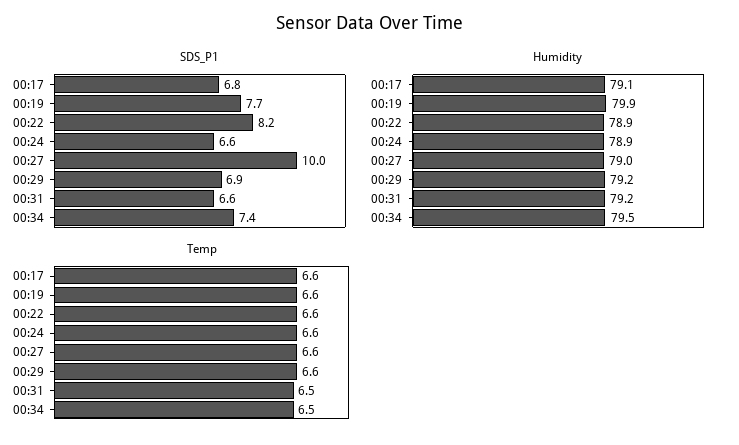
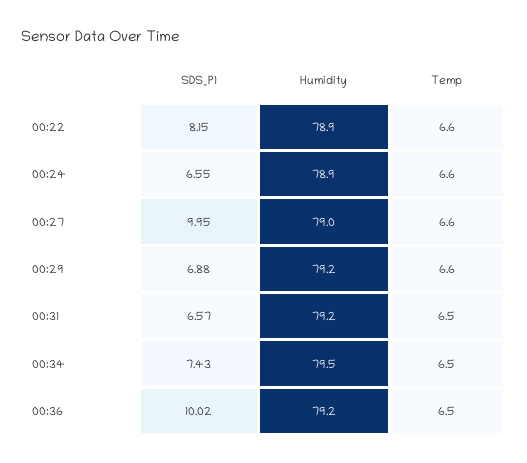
SDS_P1, 00:17: 6.8 -> none
SDS_P1, 00:19: 7.7 -> none
Humidity, 00:17: 79.1 -> none
Humidity, 00:19: 79.9 -> none
Temp, 00:17: 6.6 -> none
Temp, 00:19: 6.6 -> none
SDS_P1, 00:36: none -> 10.02
Humidity, 00:36: none -> 79.2
Temp, 00:36: none -> 6.5

